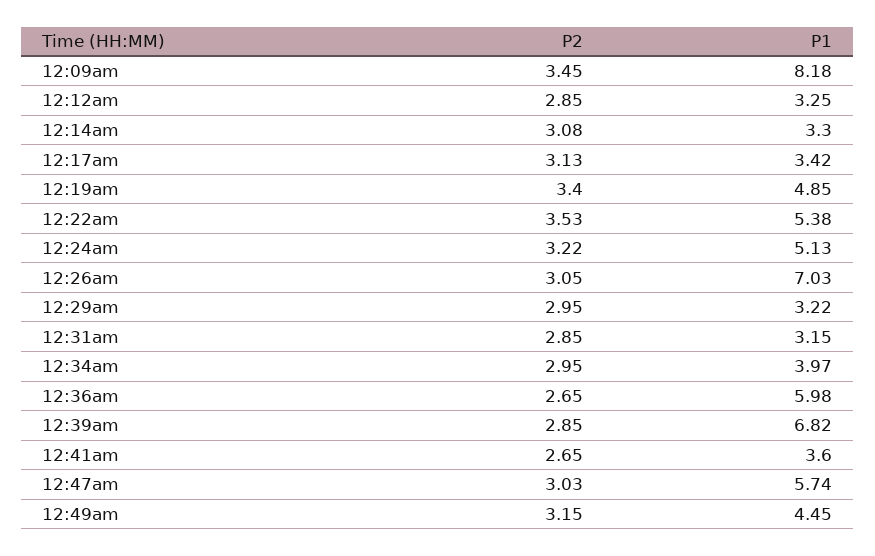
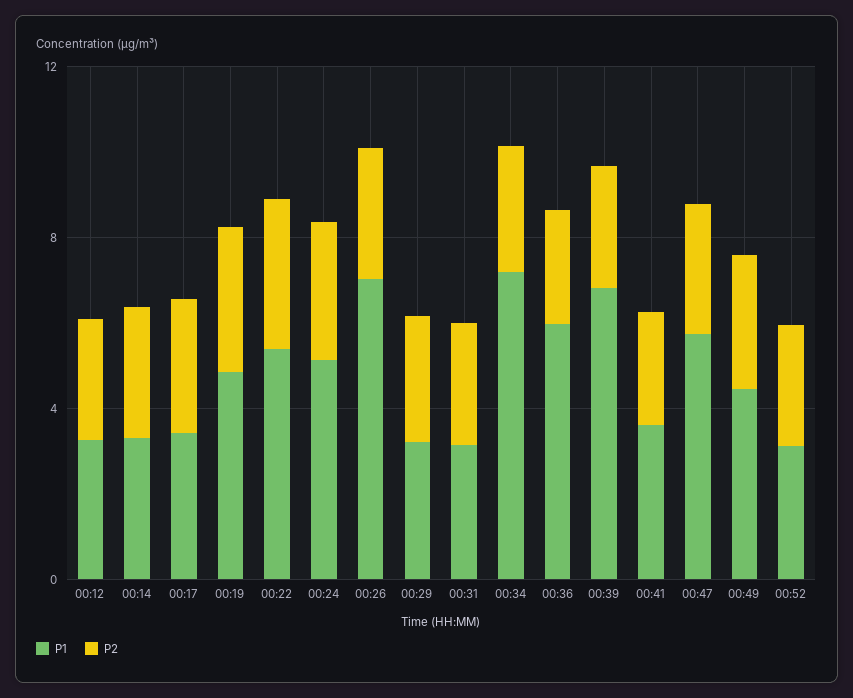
P2, 12:09am: 3.45 -> none
P1, 12:09am: 8.18 -> none
P1, 12:34am: 3.97 -> 7
P1, 00:52: none -> 3
P2, 00:52: none -> 3

